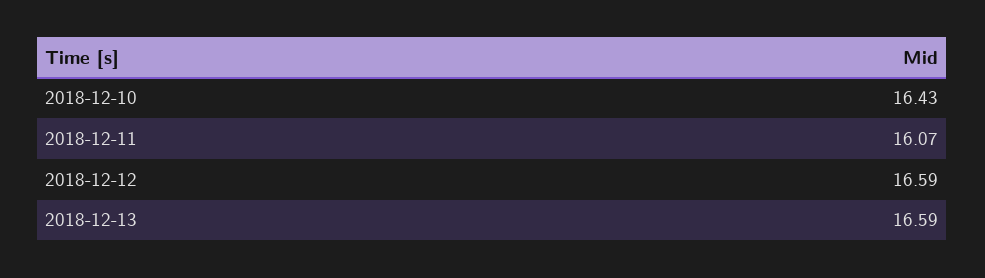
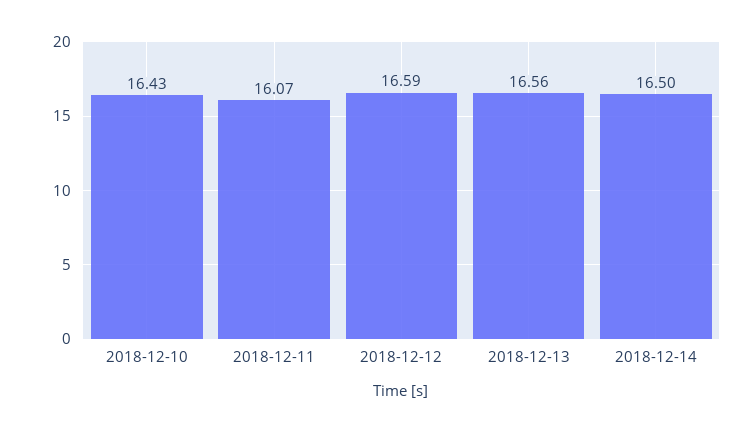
2018-12-13: 16.59 -> 16.56
2018-12-14: none -> 16.5

